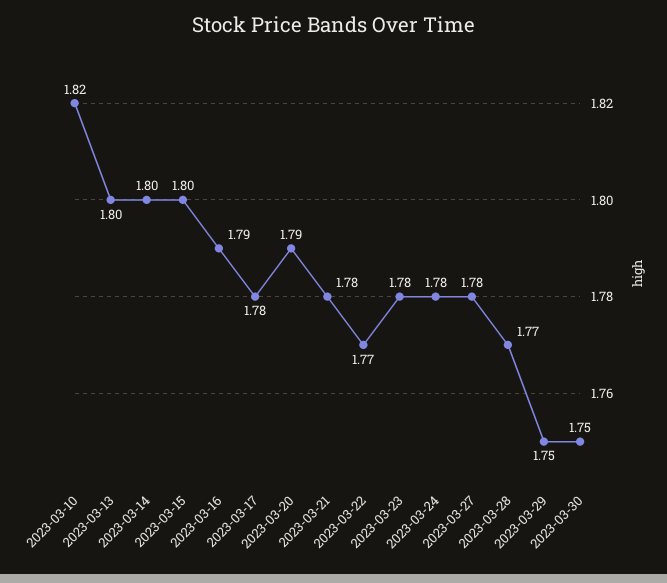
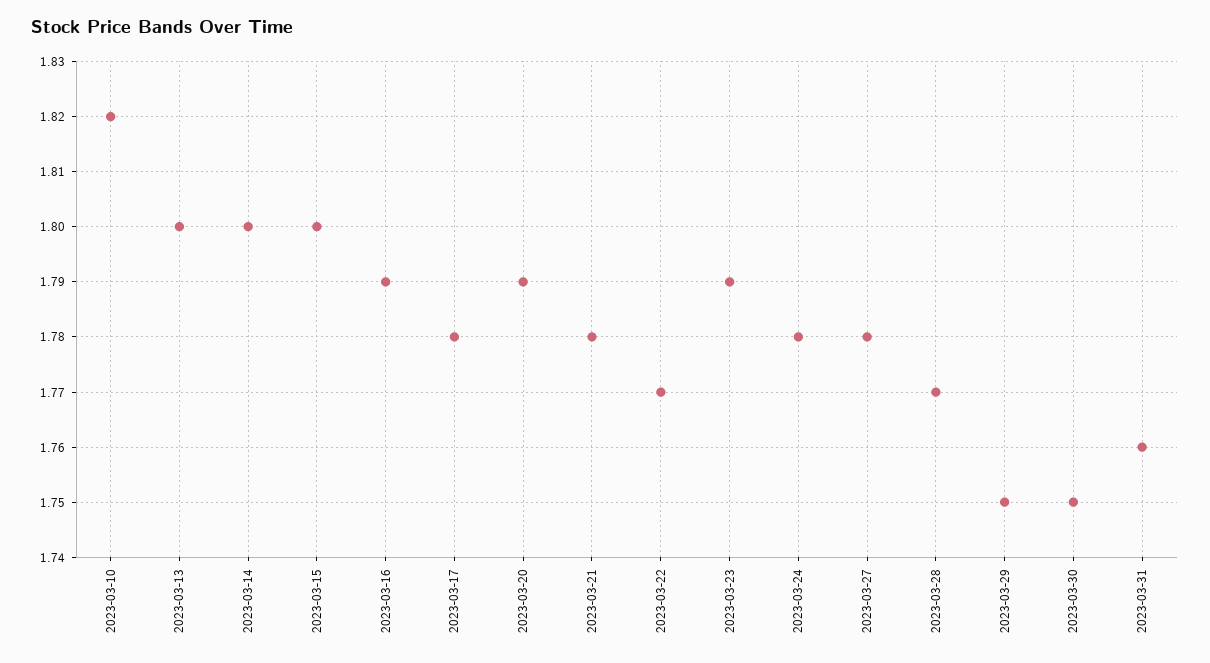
2023-03-23: 1.78 -> 1.79
2023-03-31: none -> 1.76

